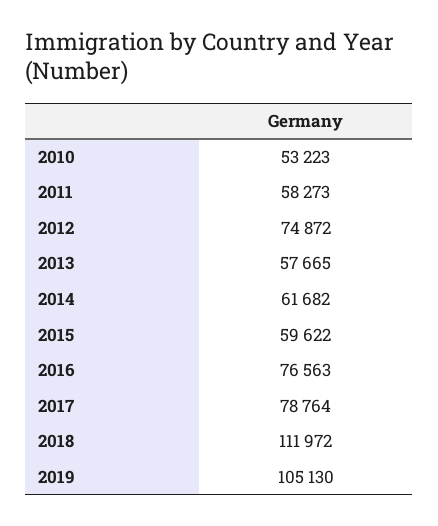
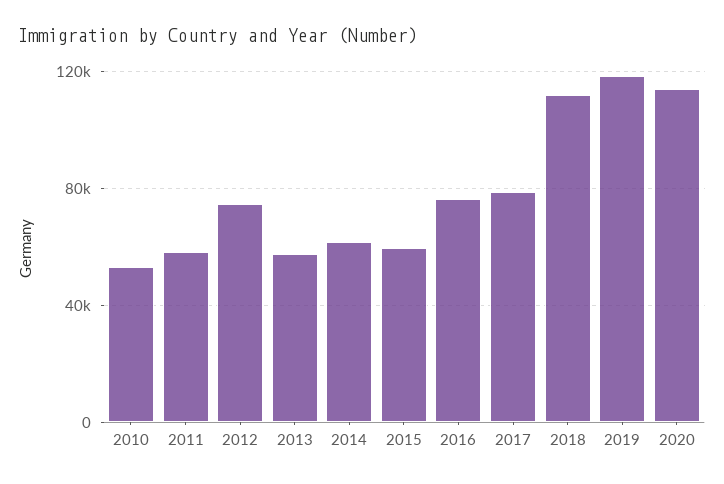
2019: 105130 -> 120000
2020: none -> 115000

